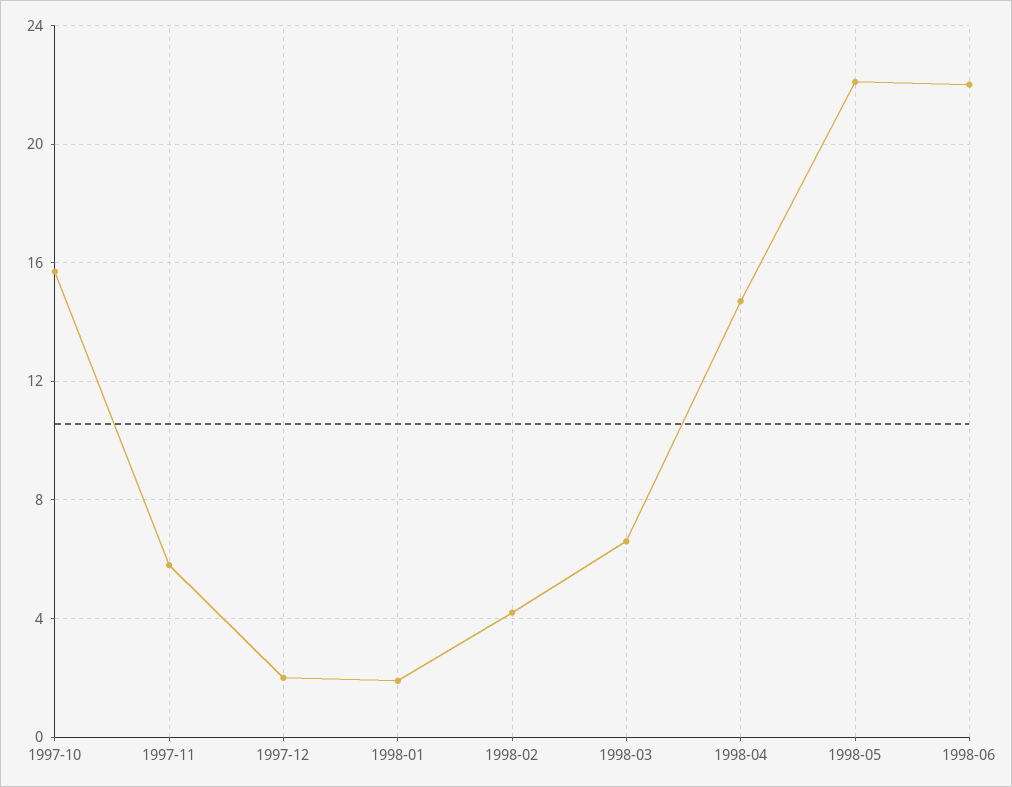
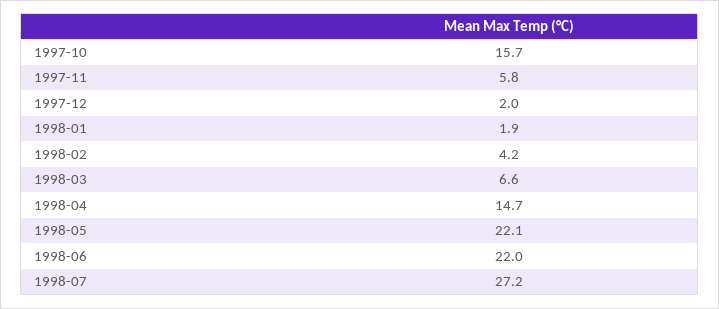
1998-07: none -> 27.2

